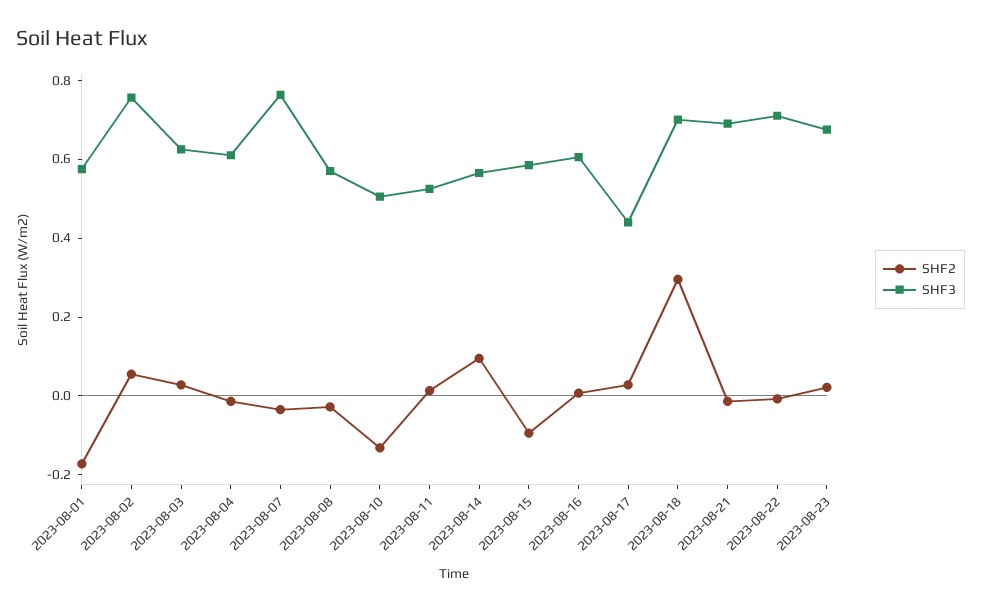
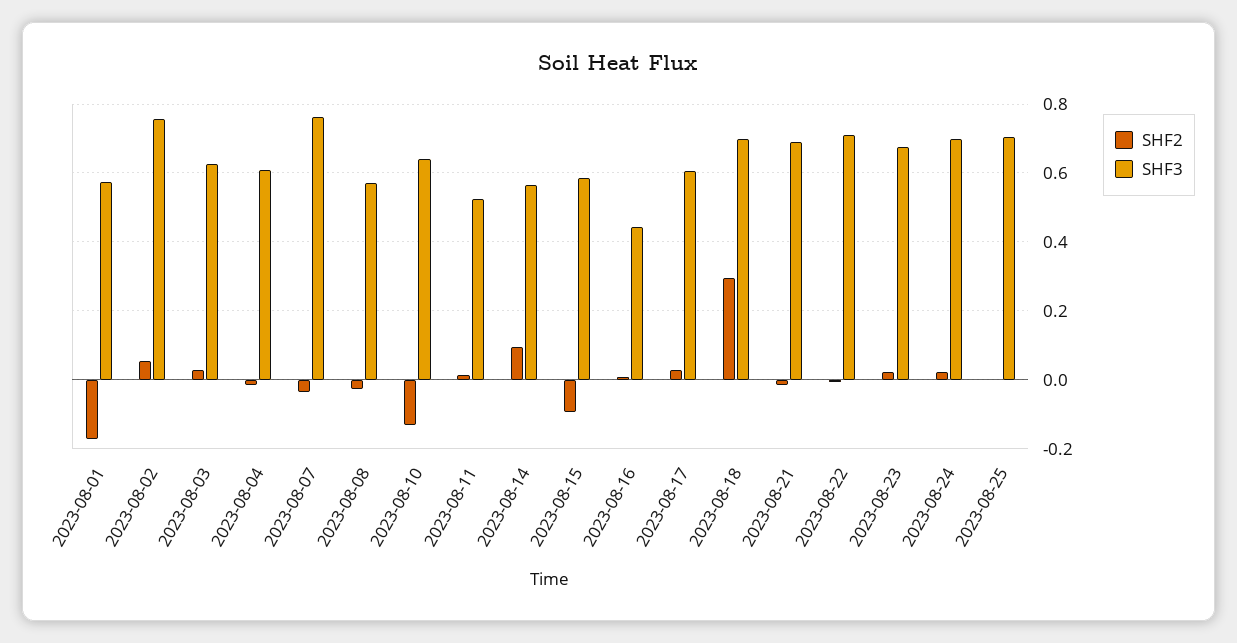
SHF3, 2023-08-10: 0.5 -> 0.64
SHF3, 2023-08-16: 0.6 -> 0.44
SHF3, 2023-08-17: 0.45 -> 0.6
SHF2, 2023-08-24: none -> 0.02
SHF3, 2023-08-24: none -> 0.7
SHF2, 2023-08-25: none -> 0
SHF3, 2023-08-25: none -> 0.7

